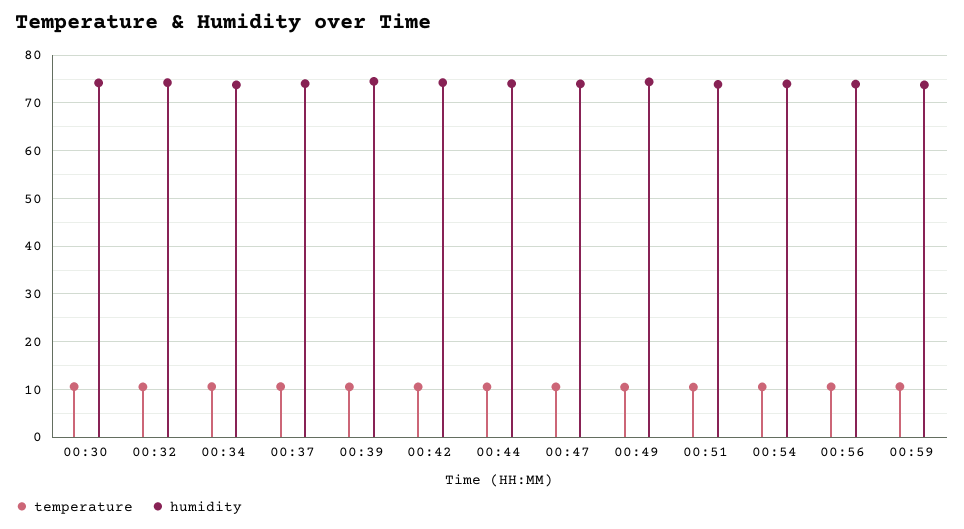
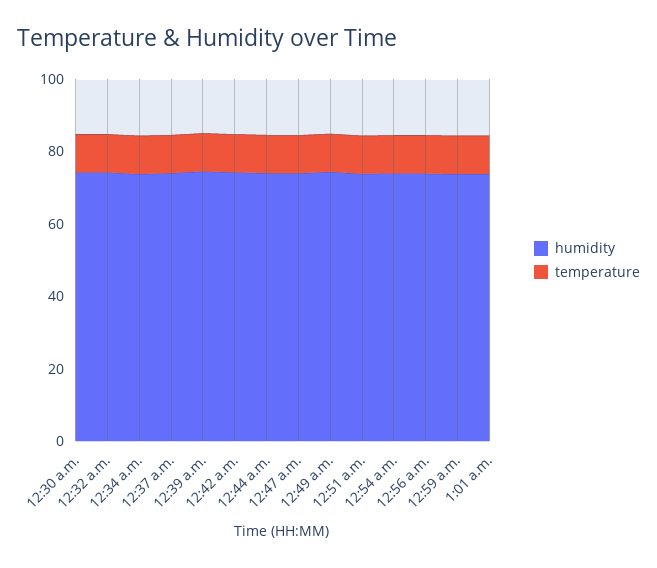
humidity, 1:01 a.m.: none -> 75
temperature, 1:01 a.m.: none -> 10

